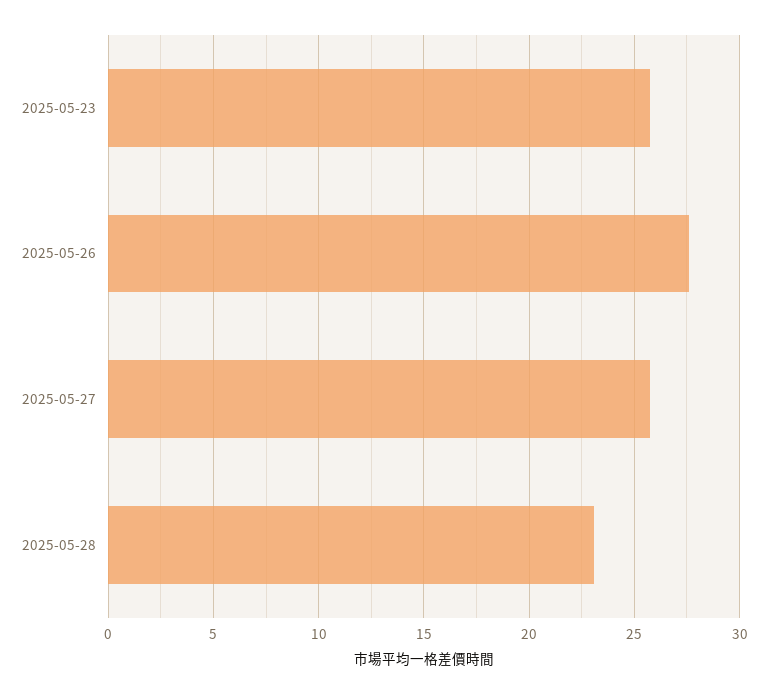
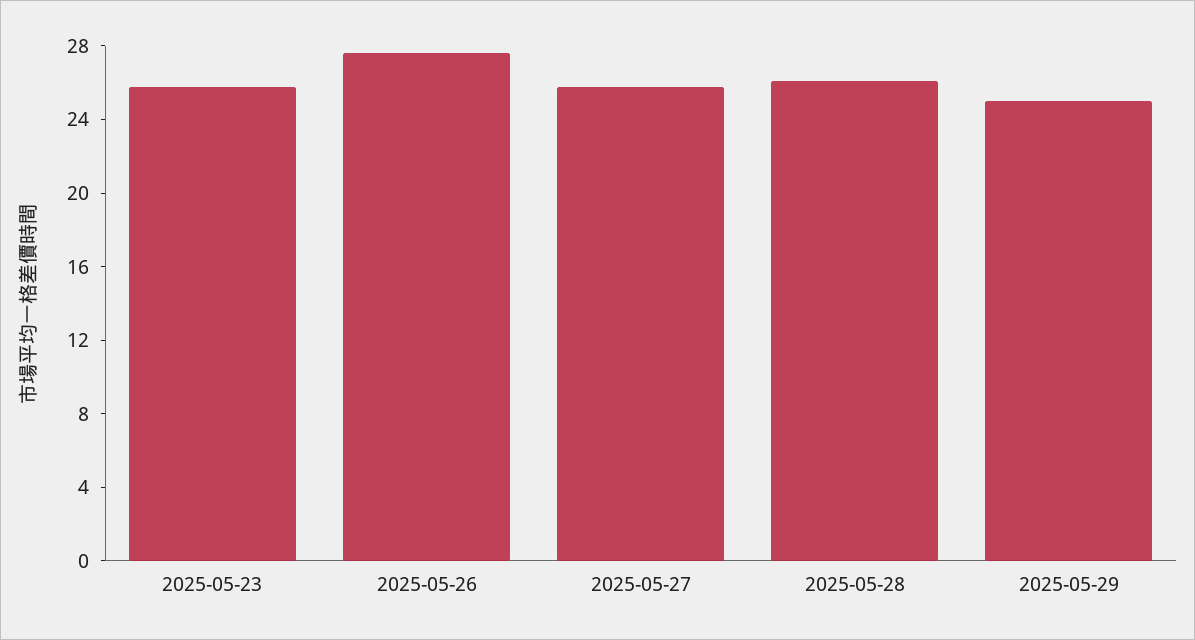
2025-05-28: 23 -> 26
2025-05-29: none -> 25

